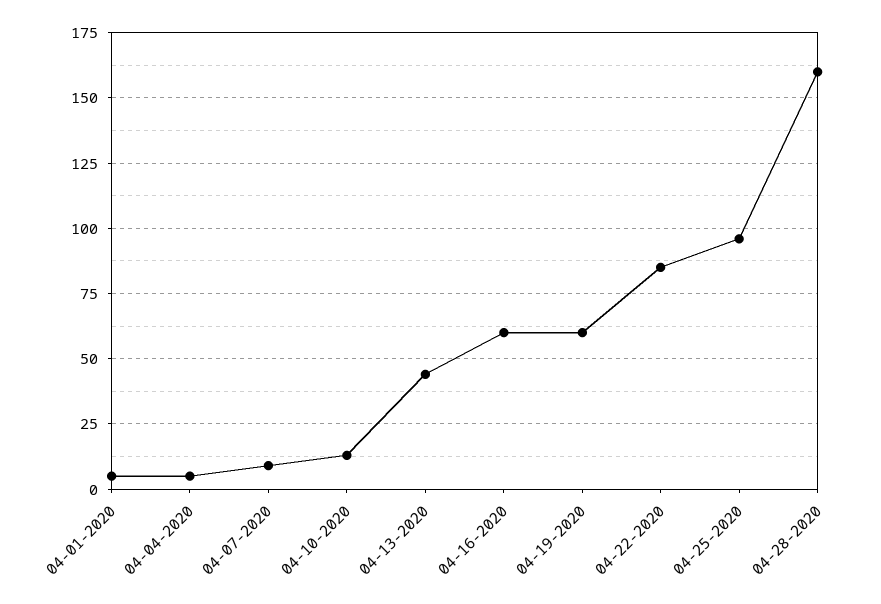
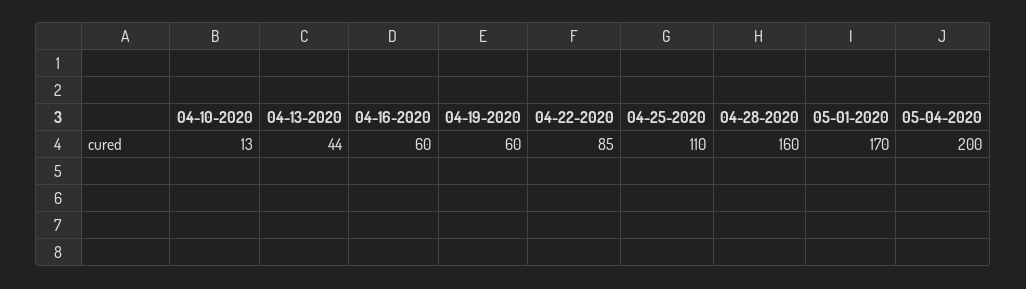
04-01-2020: 5 -> none
04-04-2020: 5 -> none
04-07-2020: 10 -> none
04-25-2020: 95 -> 110
05-01-2020: none -> 170
05-04-2020: none -> 200

